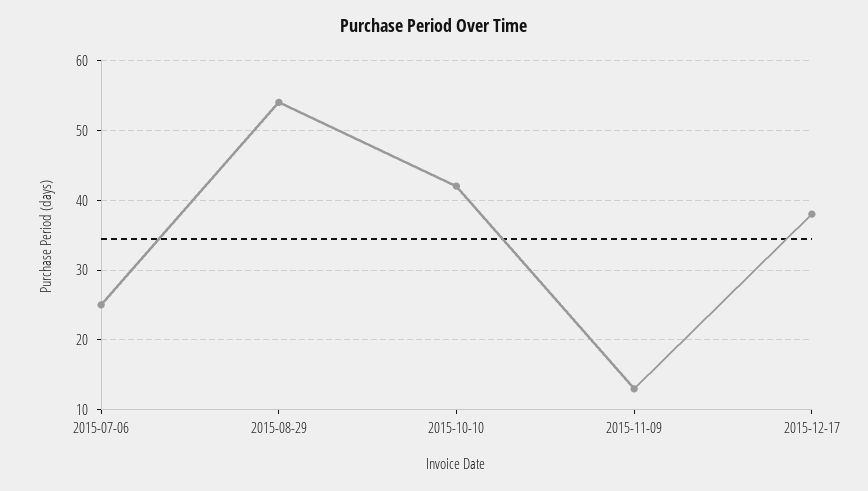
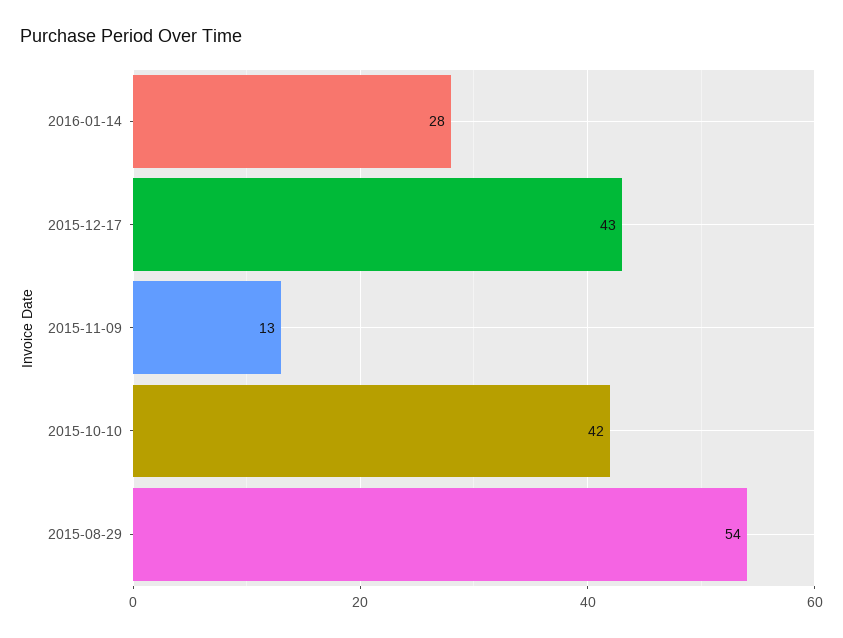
2015-07-06: 25 -> none
2015-12-17: 38 -> 43
2016-01-14: none -> 28

